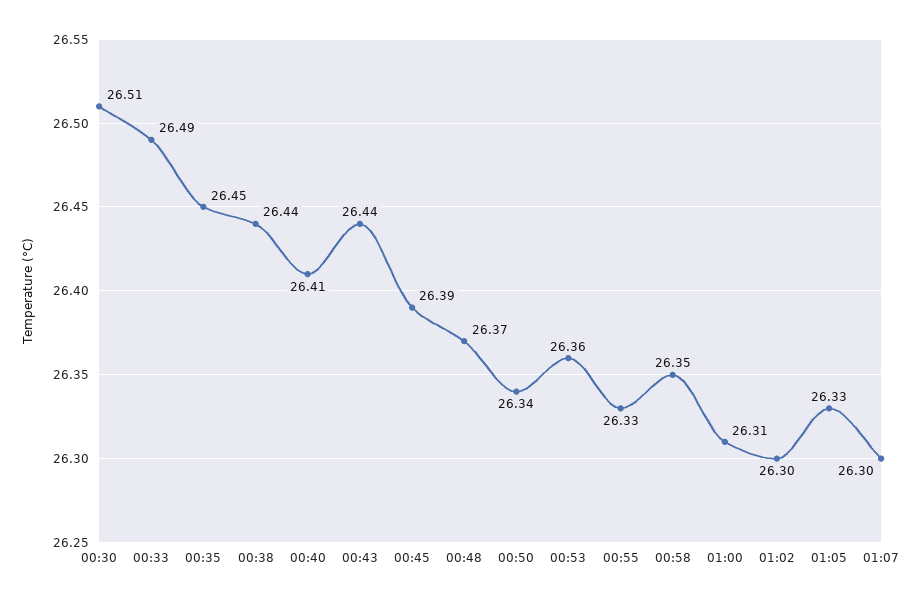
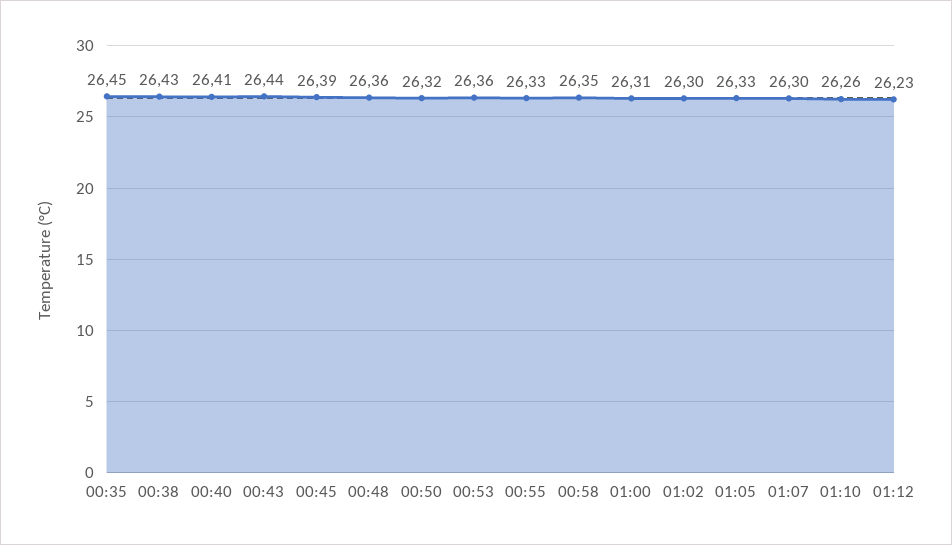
00:30: 26.51 -> none
00:33: 26.49 -> none
00:38: 26.44 -> 26.43
00:48: 26.37 -> 26.36
00:50: 26.34 -> 26.32
01:10: none -> 26.26
01:12: none -> 26.23

